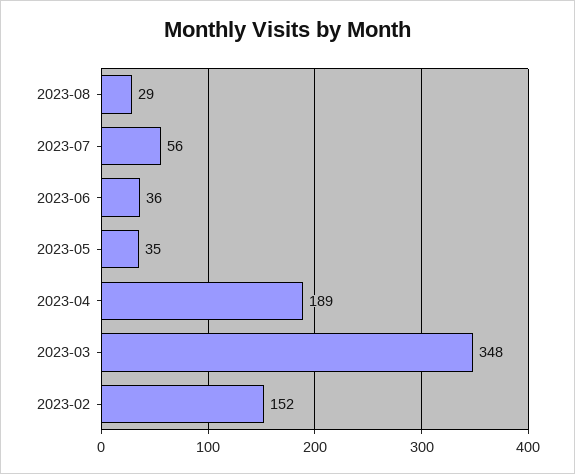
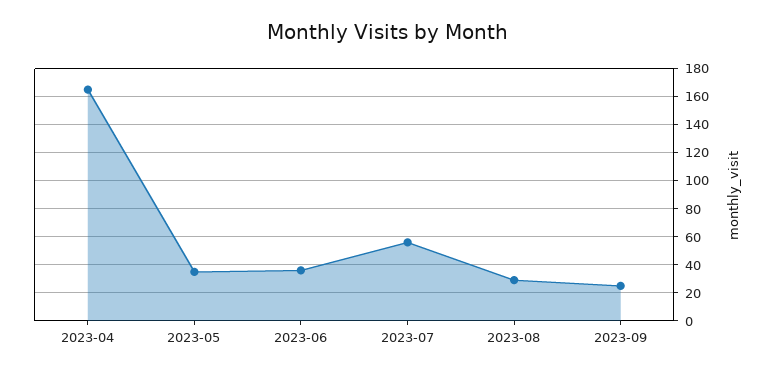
2023-04: 189 -> 165
2023-03: 348 -> none
2023-02: 152 -> none
2023-09: none -> 25

